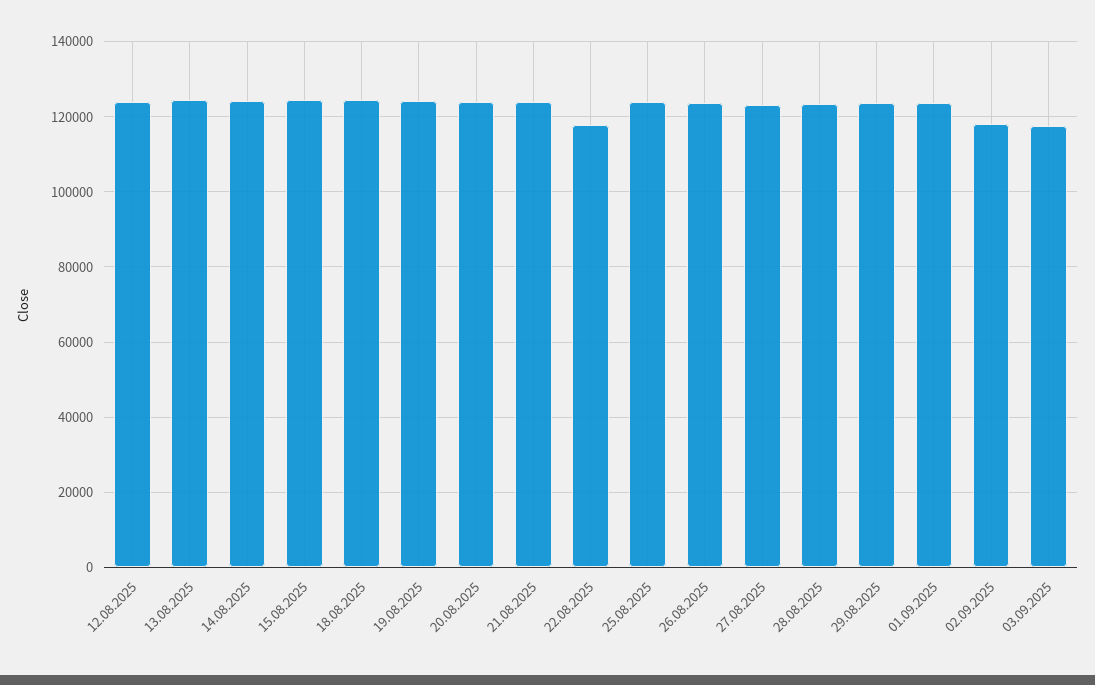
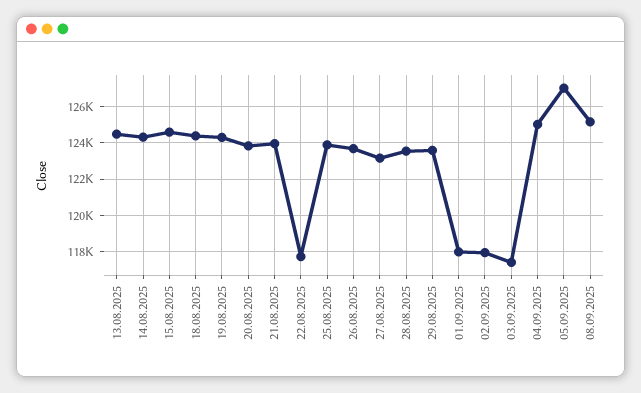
12.08.2025: 124000 -> none
01.09.2025: 124000 -> 118000
04.09.2025: none -> 125000
05.09.2025: none -> 127000
08.09.2025: none -> 125000

